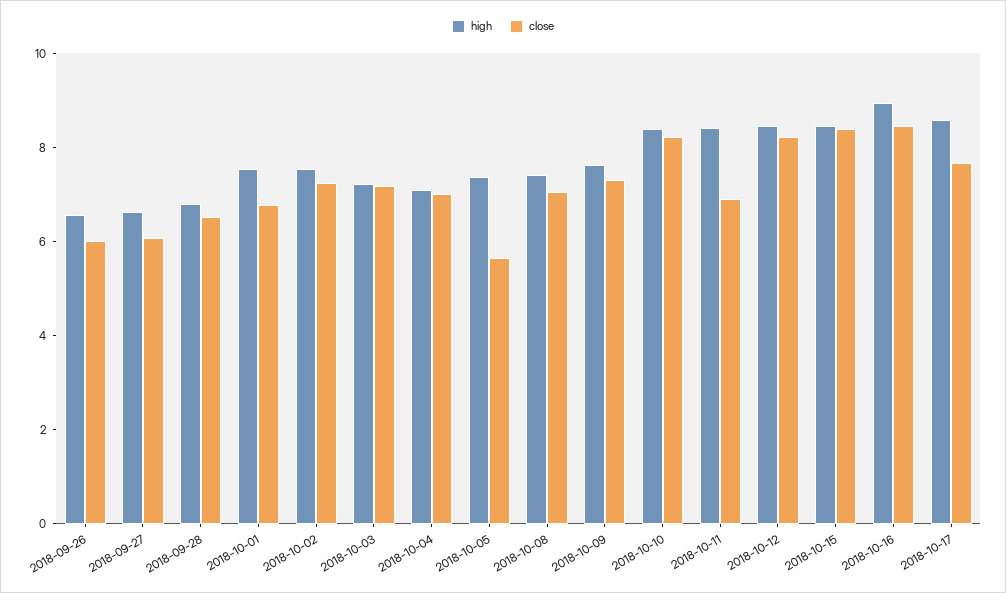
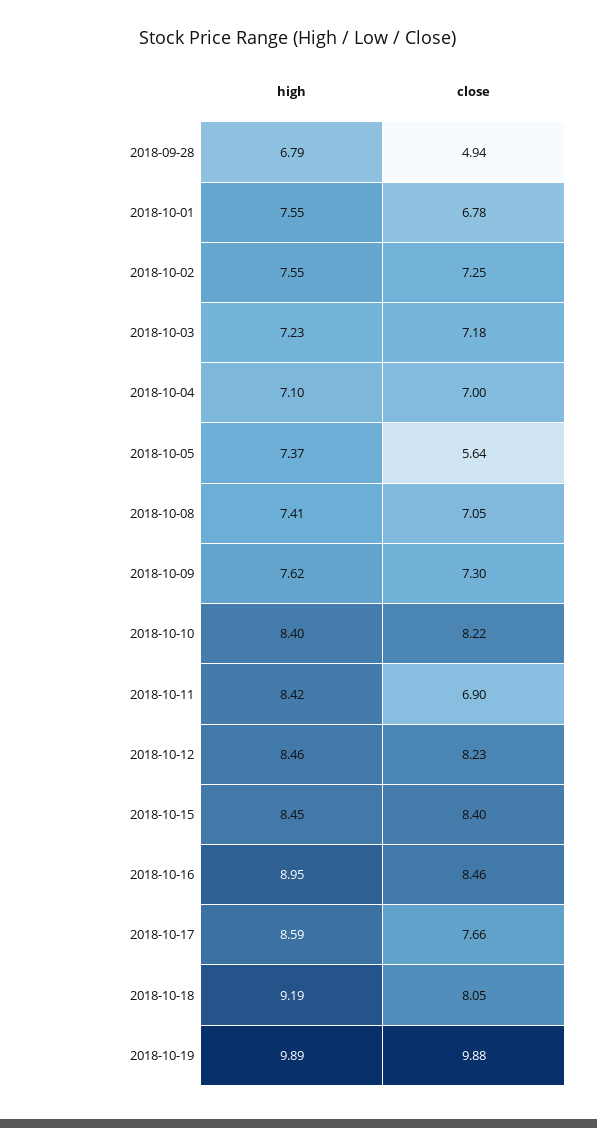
high, 2018-09-26: 6.5 -> none
close, 2018-09-26: 6 -> none
high, 2018-09-27: 6.5 -> none
close, 2018-09-27: 6 -> none
close, 2018-09-28: 6.5 -> 4.94
high, 2018-10-18: none -> 9.19
close, 2018-10-18: none -> 8.05
high, 2018-10-19: none -> 9.89
close, 2018-10-19: none -> 9.88

